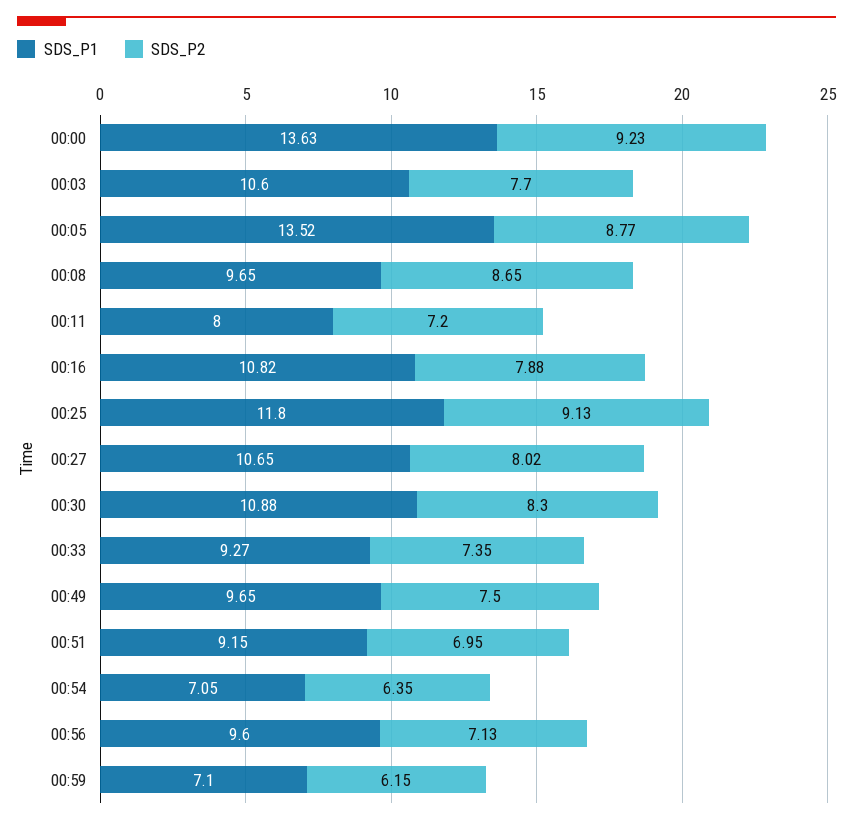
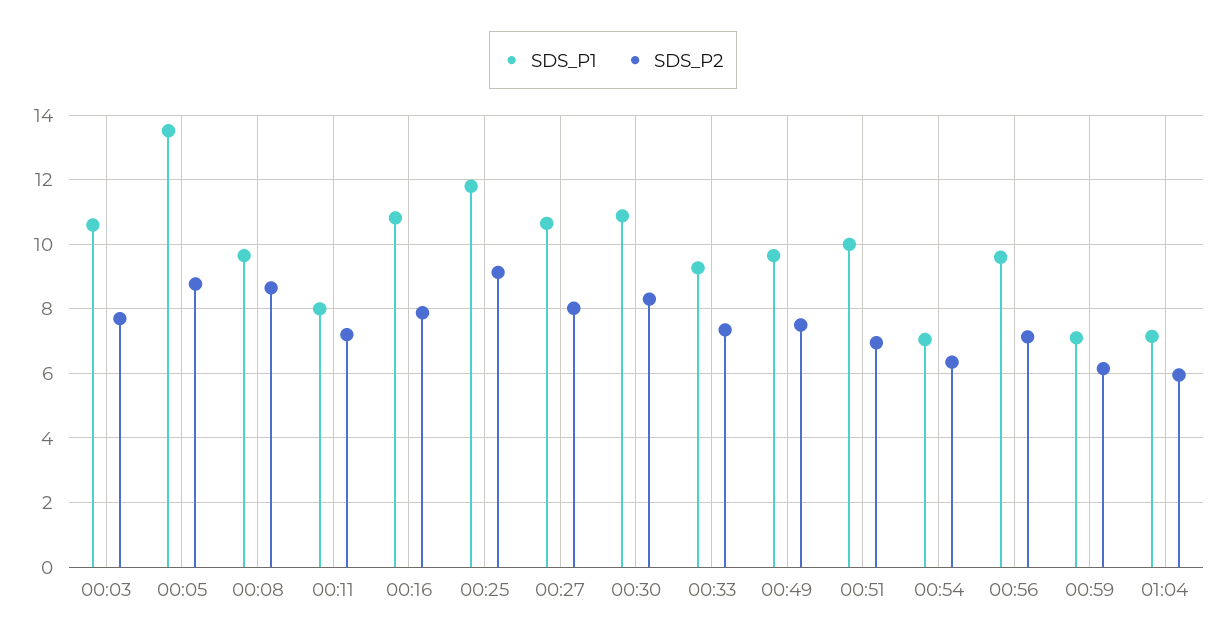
SDS_P1, 00:00: 13.63 -> none
SDS_P2, 00:00: 9.23 -> none
SDS_P1, 00:51: 9.15 -> 10
SDS_P1, 01:04: none -> 7.2
SDS_P2, 01:04: none -> 6

